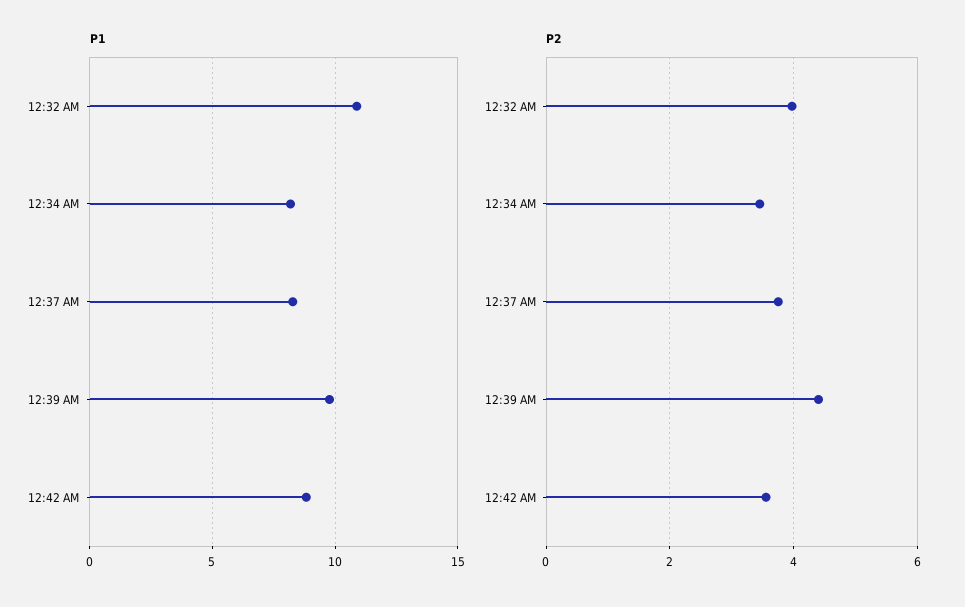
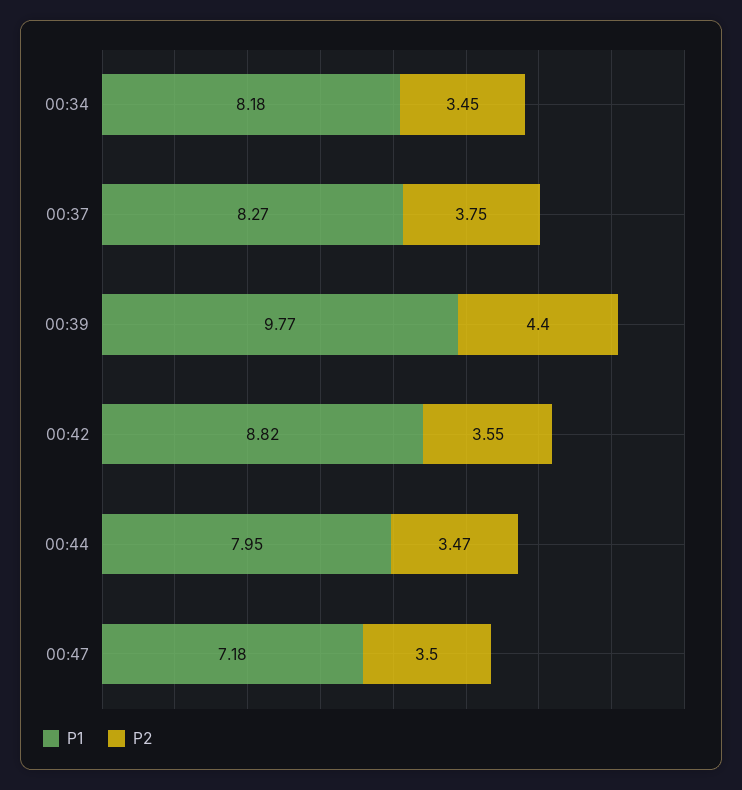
P1, 12:32 AM: 11 -> none
P2, 12:32 AM: 4 -> none
P1, 00:44: none -> 7.95
P2, 00:44: none -> 3.47
P1, 00:47: none -> 7.18
P2, 00:47: none -> 3.5

